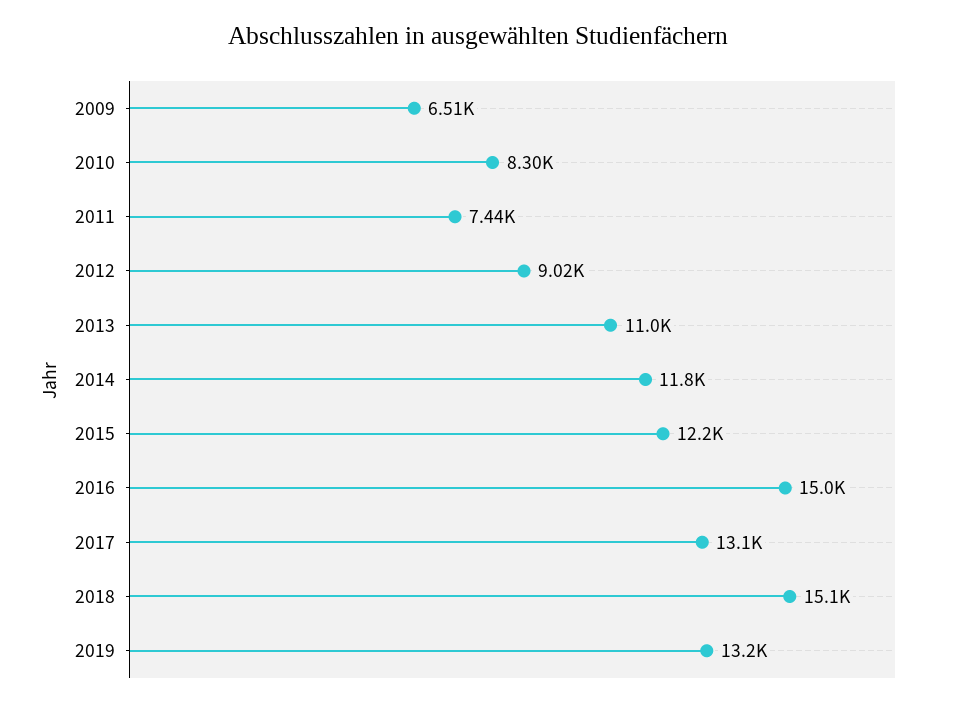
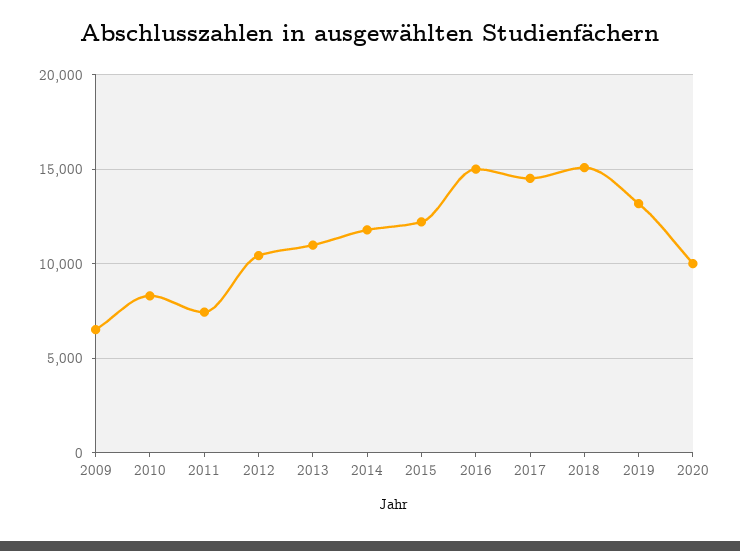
2012: 9020 -> 10500
2017: 13100 -> 14500
2020: none -> 10000

